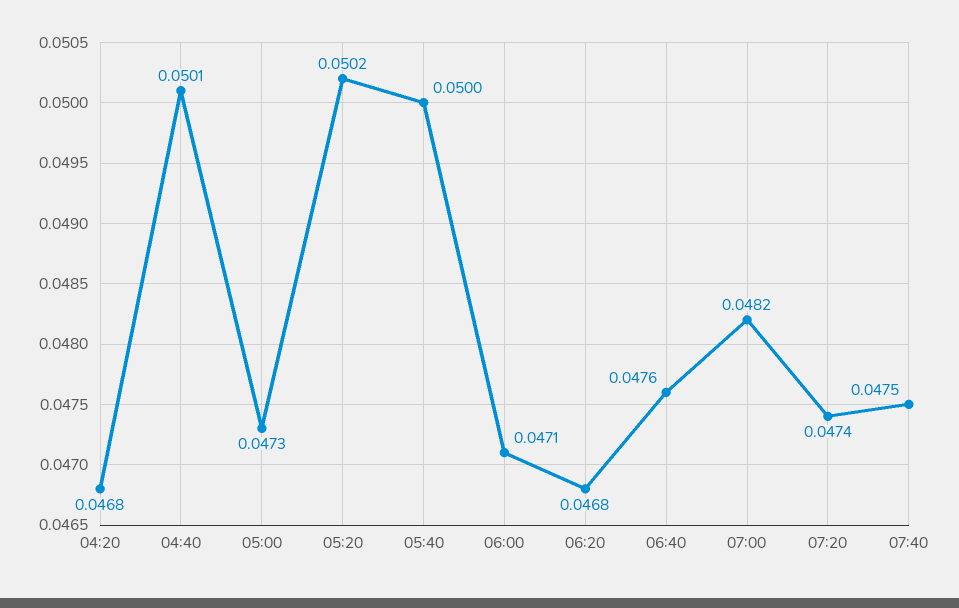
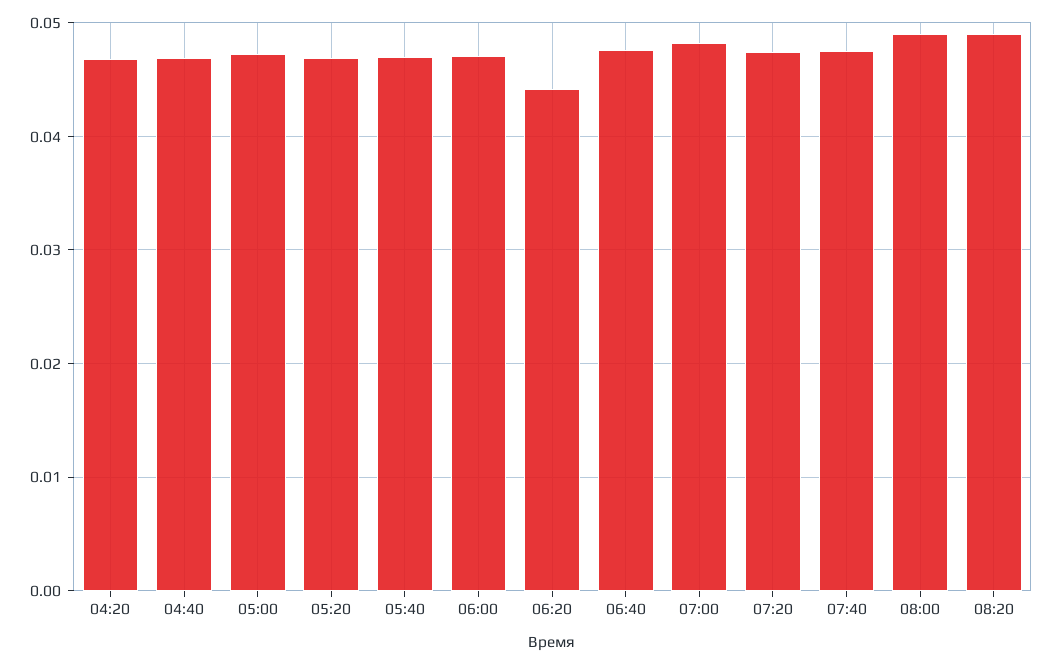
04:40: 0.0501 -> 0.047
05:20: 0.0502 -> 0.047
05:40: 0.05 -> 0.047
06:20: 0.0468 -> 0.044
08:00: none -> 0.049
08:20: none -> 0.049

